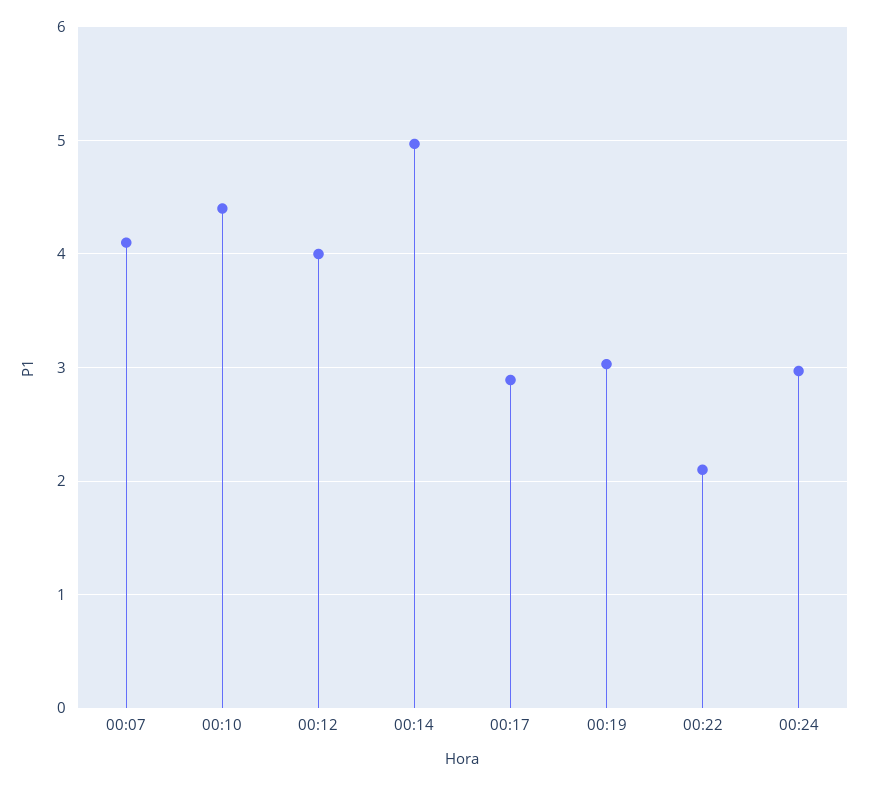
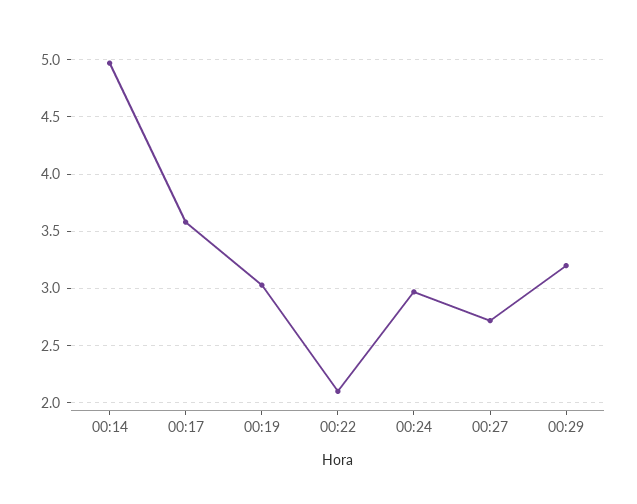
00:07: 4.1 -> none
00:10: 4.4 -> none
00:12: 4 -> none
00:17: 2.9 -> 3.6
00:27: none -> 2.7
00:29: none -> 3.2

